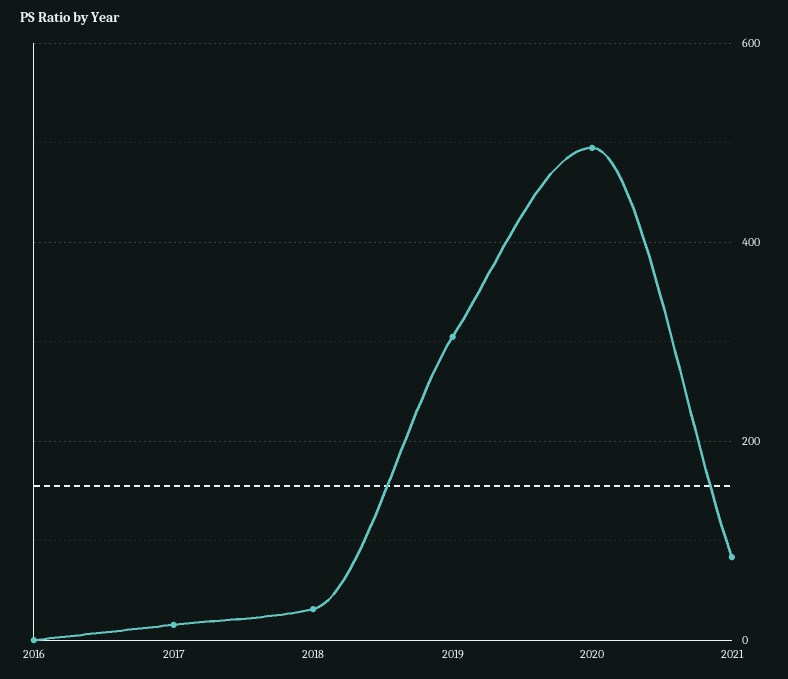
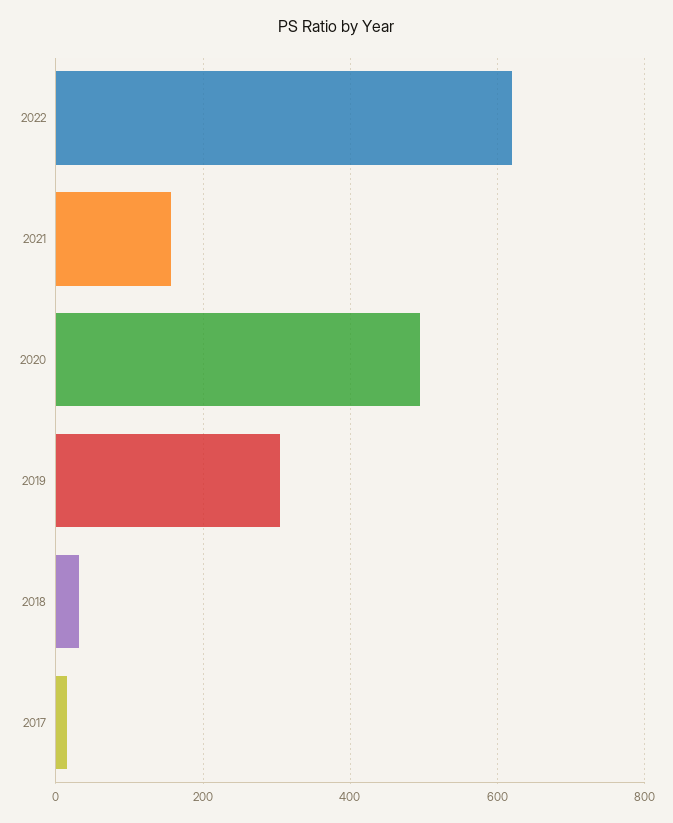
2016: 0 -> none
2021: 80 -> 160
2022: none -> 620

